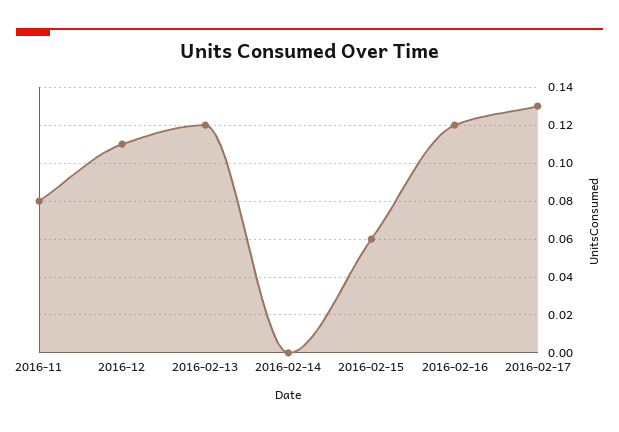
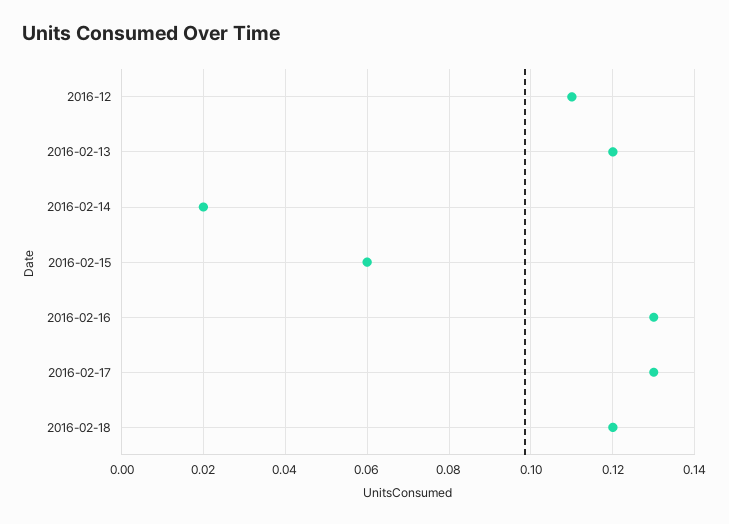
2016-11: 0.08 -> none
2016-02-14: 0 -> 0.02
2016-02-16: 0.12 -> 0.13
2016-02-18: none -> 0.12

